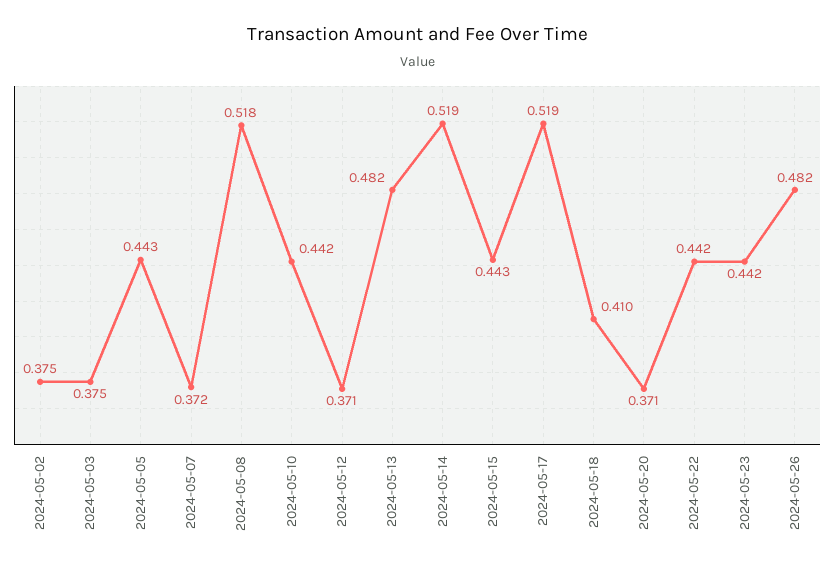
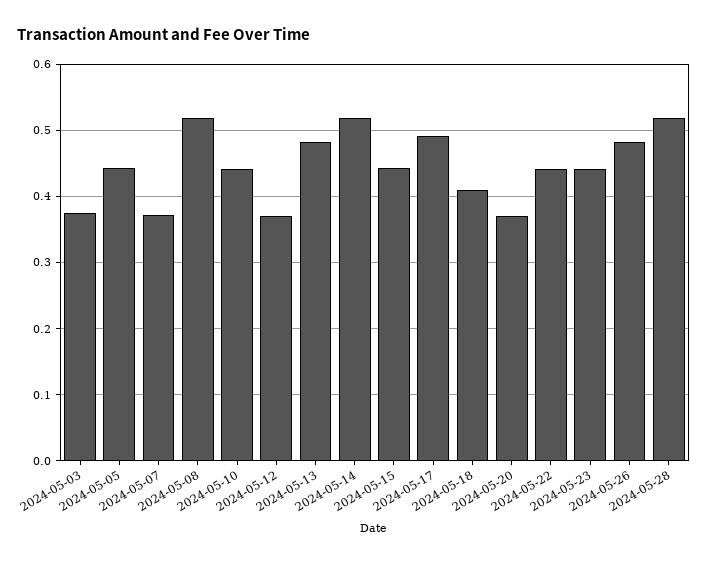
2024-05-02: 0.375 -> none
2024-05-17: 0.519 -> 0.49
2024-05-28: none -> 0.52

